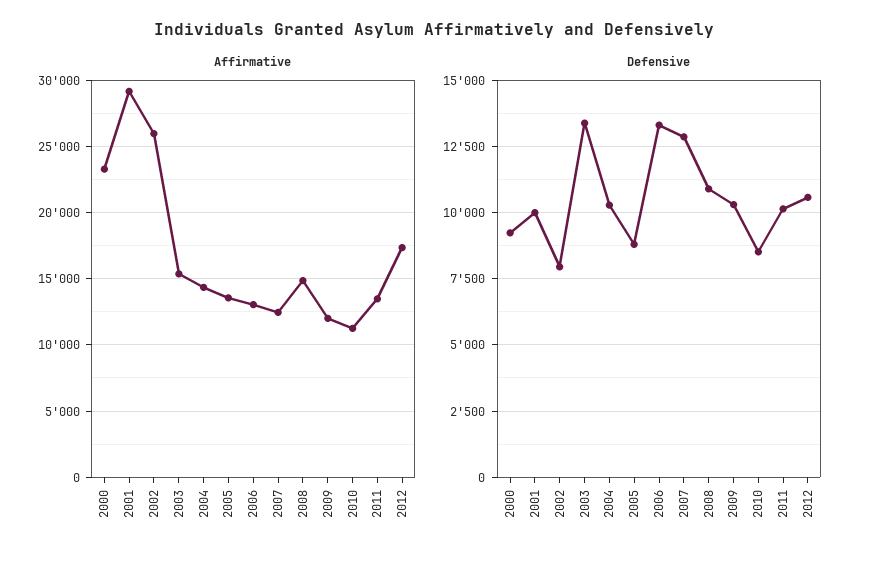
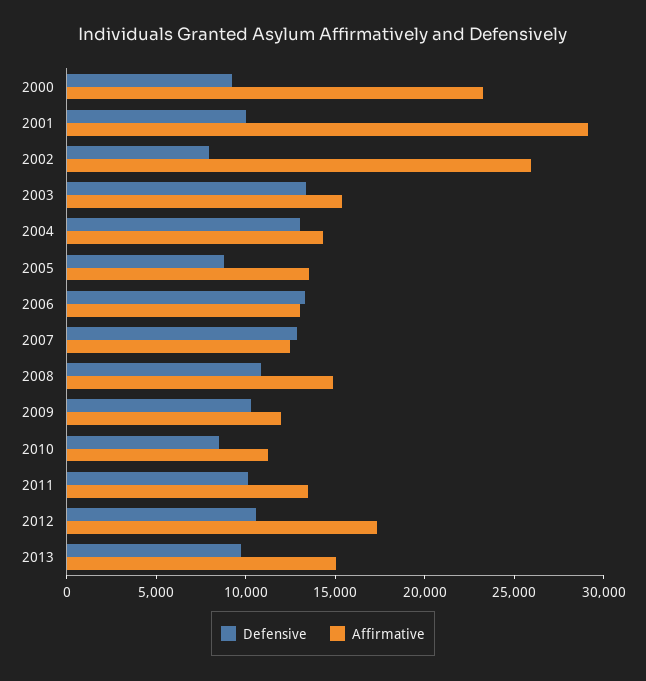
Defensive, 2004: 10250 -> 13000
Defensive, 2013: none -> 10000
Affirmative, 2013: none -> 15000

